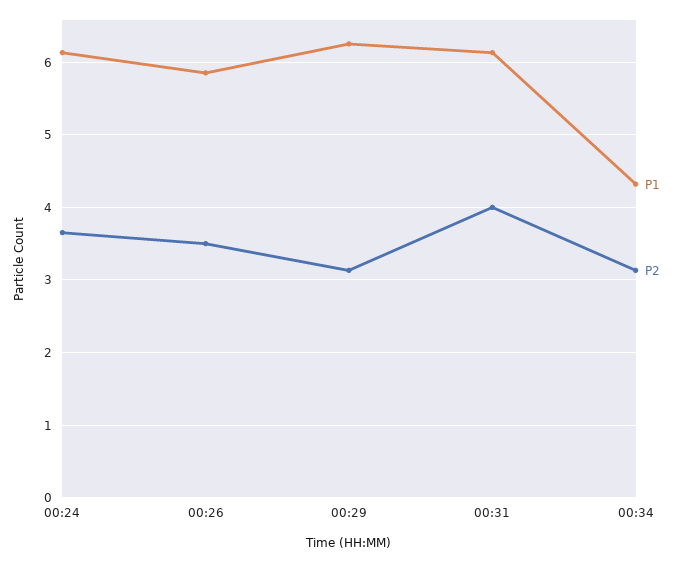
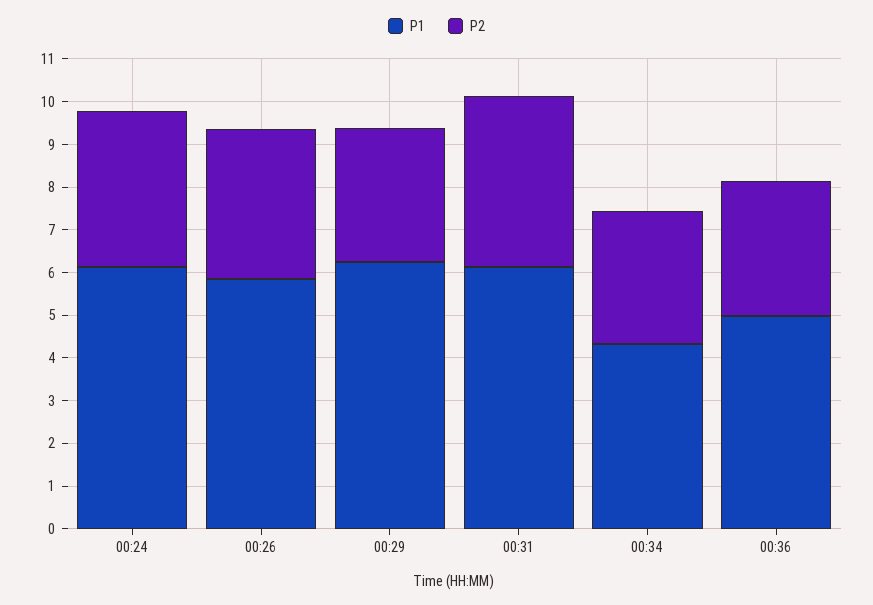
P1, 00:36: none -> 5
P2, 00:36: none -> 3.2

